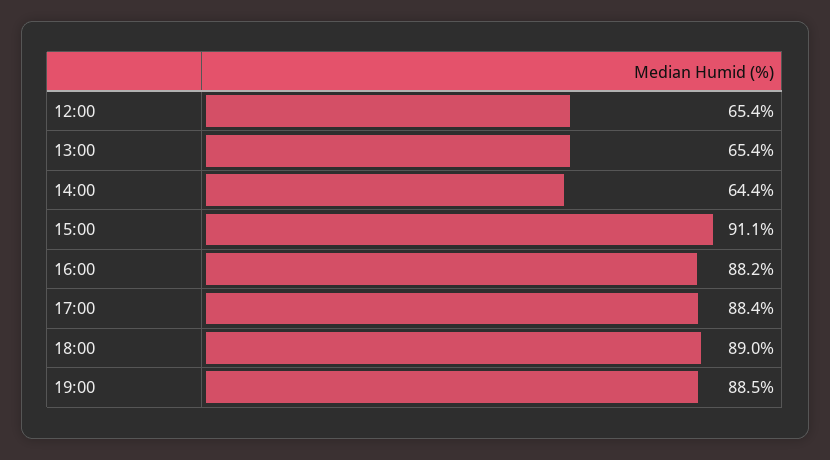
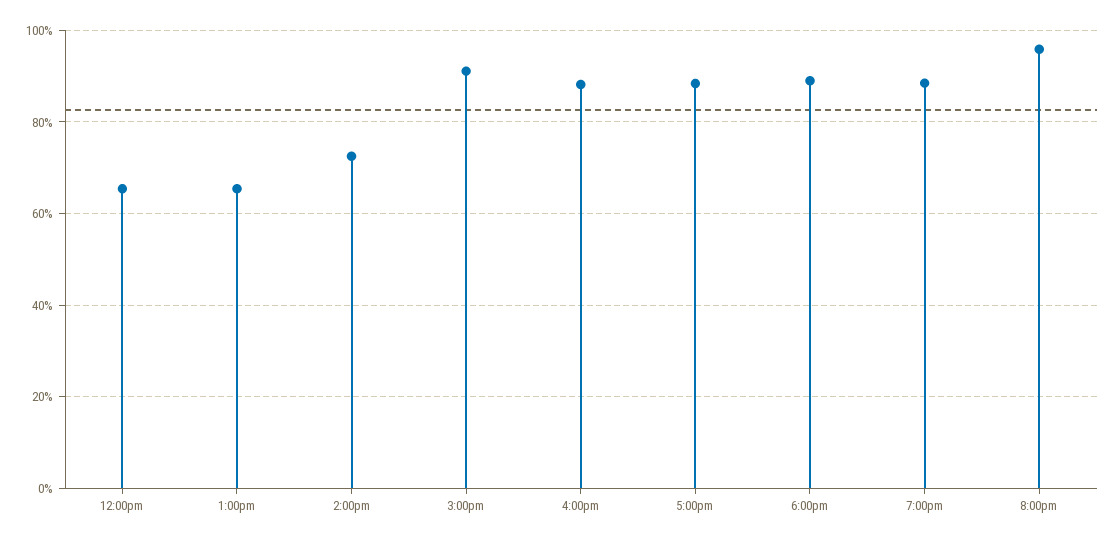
14:00: 64.4 -> 72
8:00pm: none -> 96

